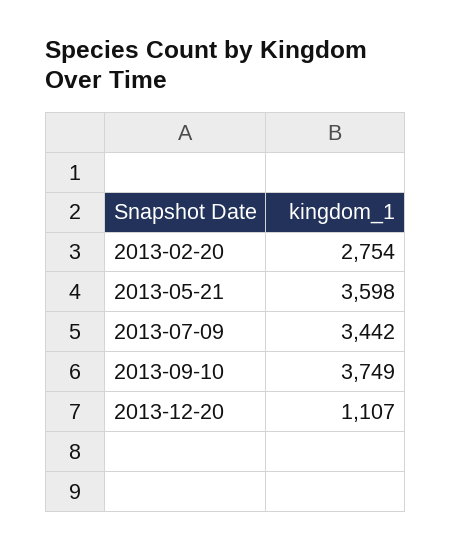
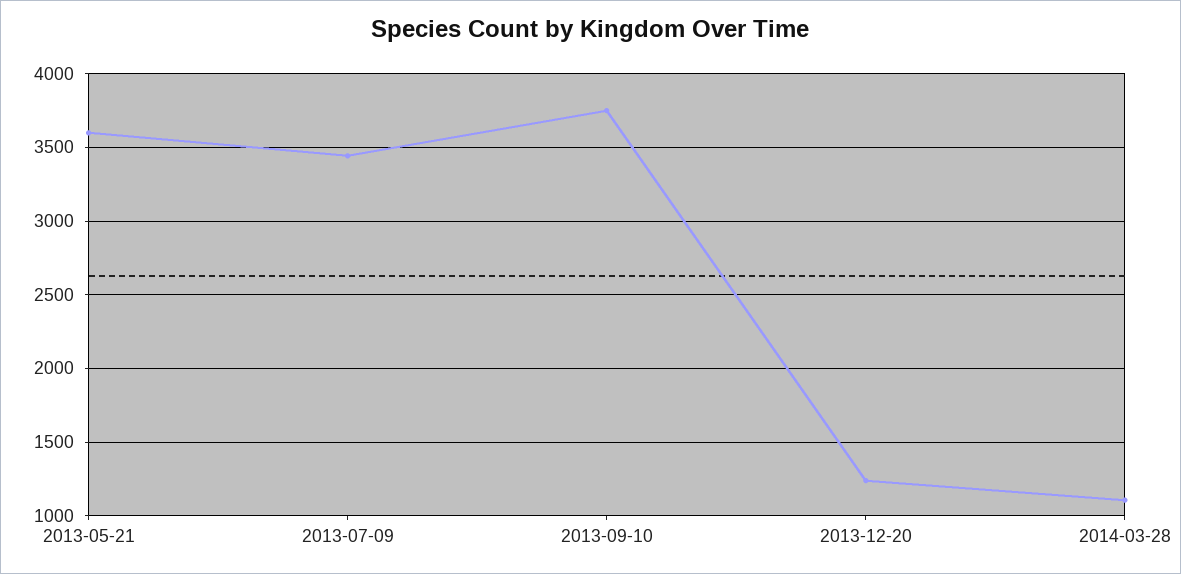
2013-02-20: 2754 -> none
2013-12-20: 1107 -> 1250
2014-03-28: none -> 1100

